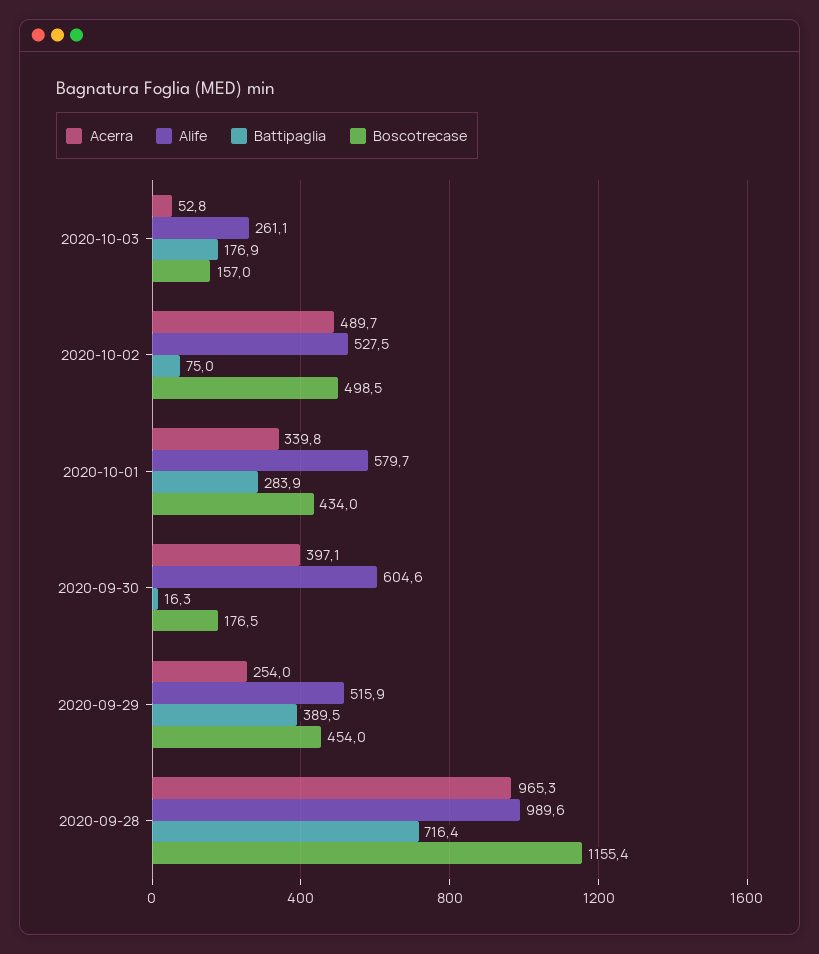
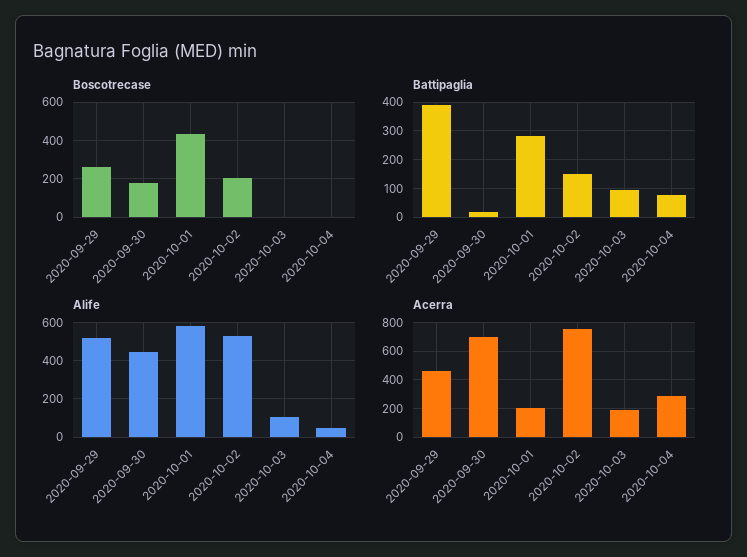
Acerra, 2020-10-03: 52.8 -> 200
Alife, 2020-10-03: 261.1 -> 100
Battipaglia, 2020-10-03: 176.9 -> 100
Boscotrecase, 2020-10-03: 157 -> 0
Acerra, 2020-10-02: 489.7 -> 750
Battipaglia, 2020-10-02: 75 -> 150
Boscotrecase, 2020-10-02: 498.5 -> 200
Acerra, 2020-10-01: 339.8 -> 200
Acerra, 2020-09-30: 397.1 -> 700
Alife, 2020-09-30: 604.6 -> 450
Acerra, 2020-09-29: 254 -> 450
Boscotrecase, 2020-09-29: 454 -> 250
Acerra, 2020-09-28: 965.3 -> none
Alife, 2020-09-28: 989.6 -> none
Battipaglia, 2020-09-28: 716.4 -> none
Boscotrecase, 2020-09-28: 1155.4 -> none
Boscotrecase, 2020-10-04: none -> 0
Battipaglia, 2020-10-04: none -> 75
Alife, 2020-10-04: none -> 50
Acerra, 2020-10-04: none -> 300

